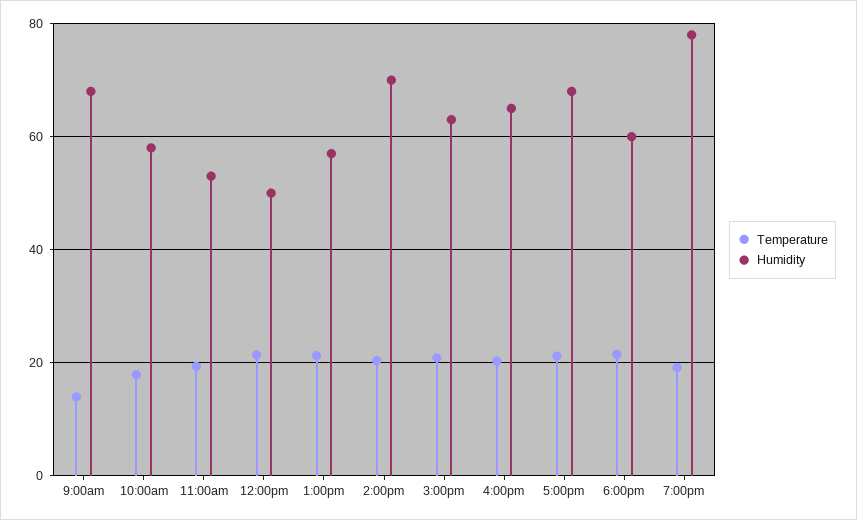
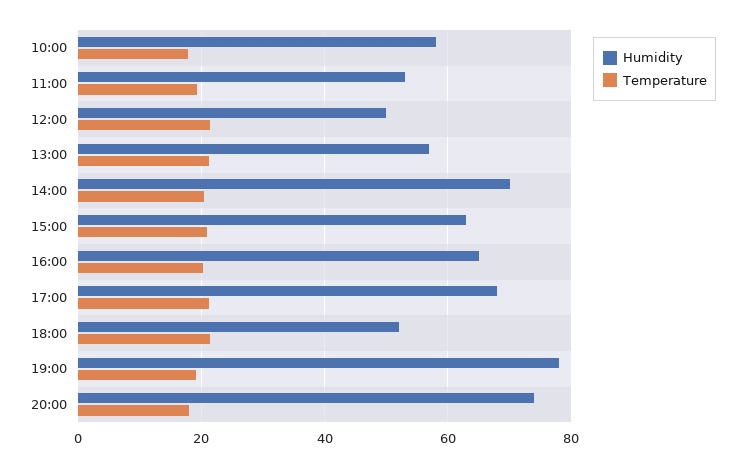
Temperature, 9:00am: 14 -> none
Humidity, 9:00am: 68 -> none
Humidity, 6:00pm: 60 -> 52
Humidity, 20:00: none -> 74
Temperature, 20:00: none -> 18

